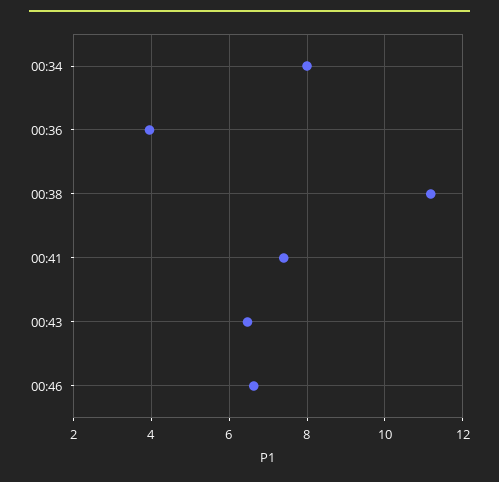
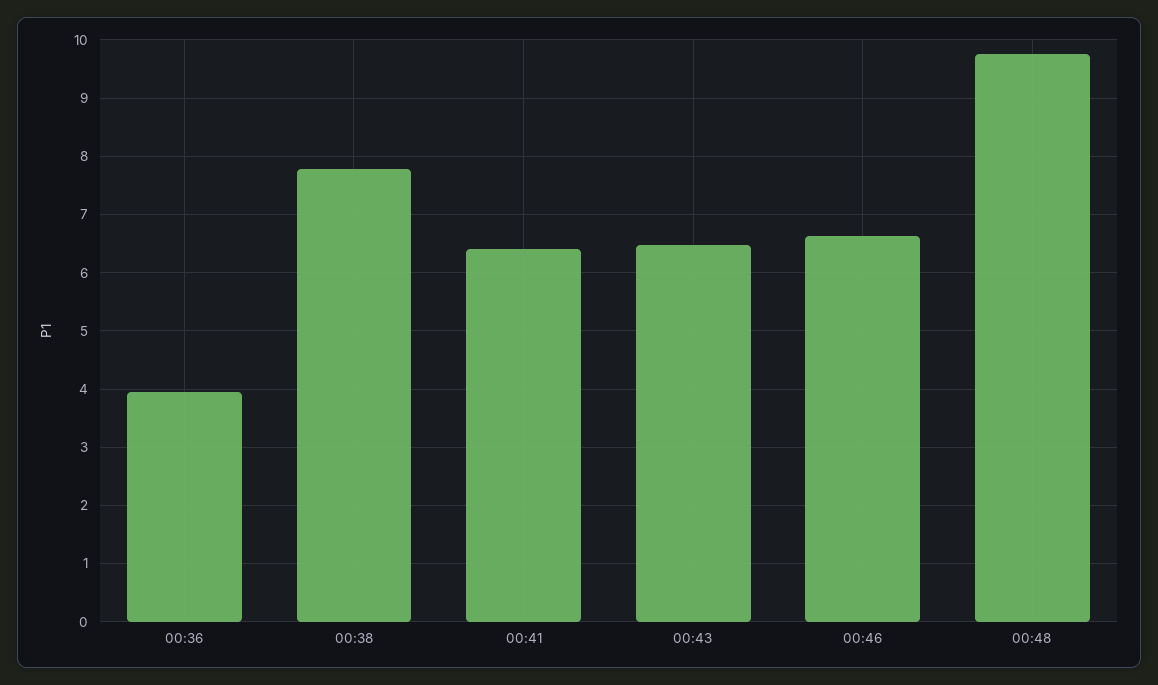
00:34: 8 -> none
00:38: 11.2 -> 7.8
00:41: 7.4 -> 6.4
00:48: none -> 9.8

